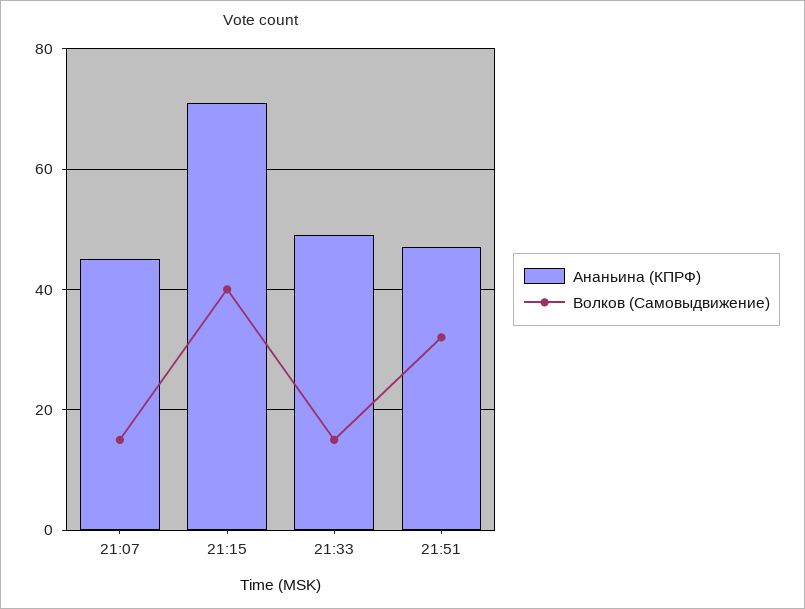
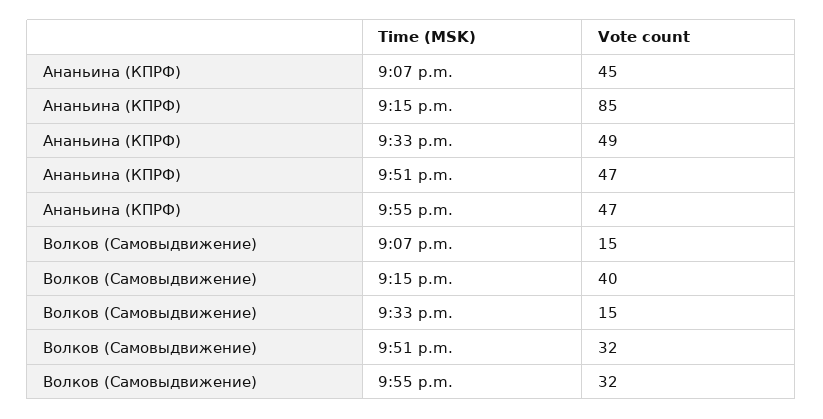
Ананьина (КПРФ), 21:15: 70 -> 85
Ананьина (КПРФ), 9:55 p.m.: none -> 47
Волков (Самовыдвижение), 9:55 p.m.: none -> 32

